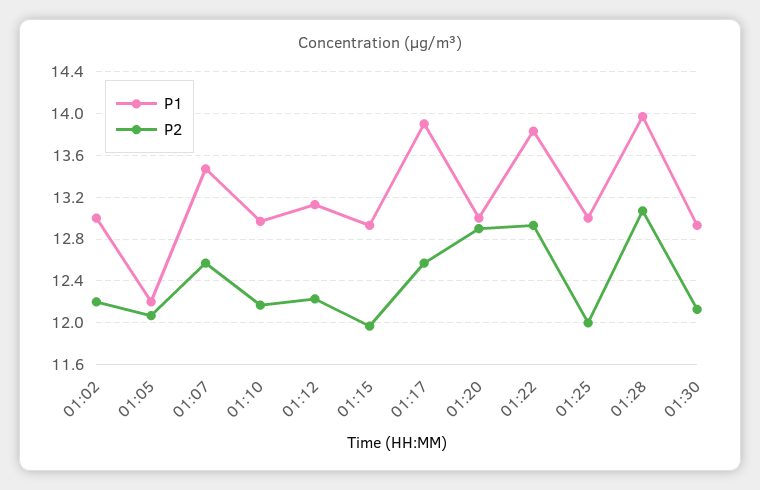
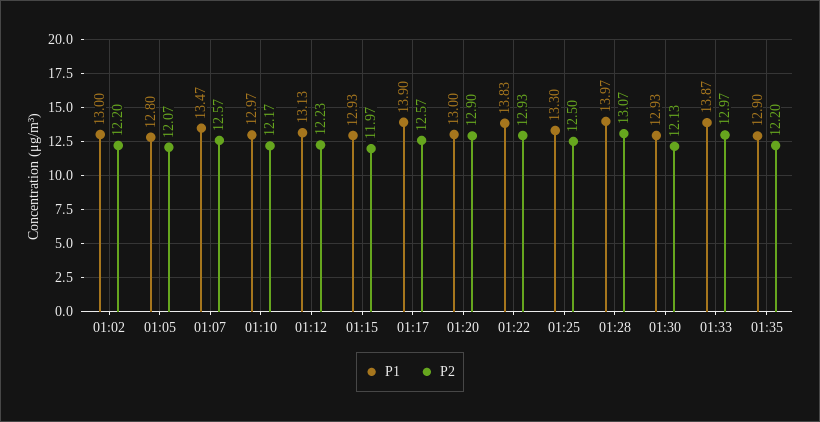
P1, 01:05: 12.2 -> 12.8
P1, 01:25: 13 -> 13.3
P2, 01:25: 12 -> 12.5
P1, 01:33: none -> 13.87
P2, 01:33: none -> 12.97
P1, 01:35: none -> 12.9
P2, 01:35: none -> 12.2

